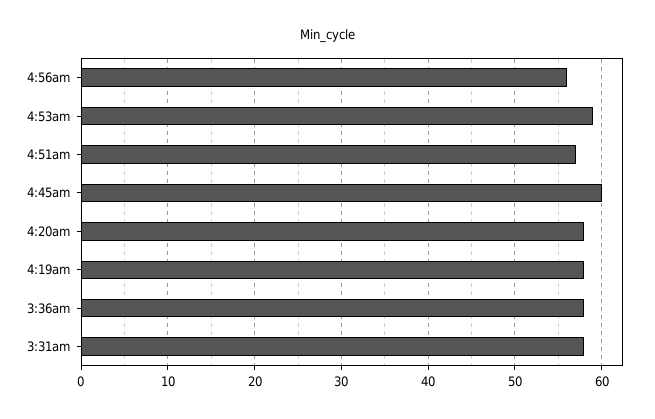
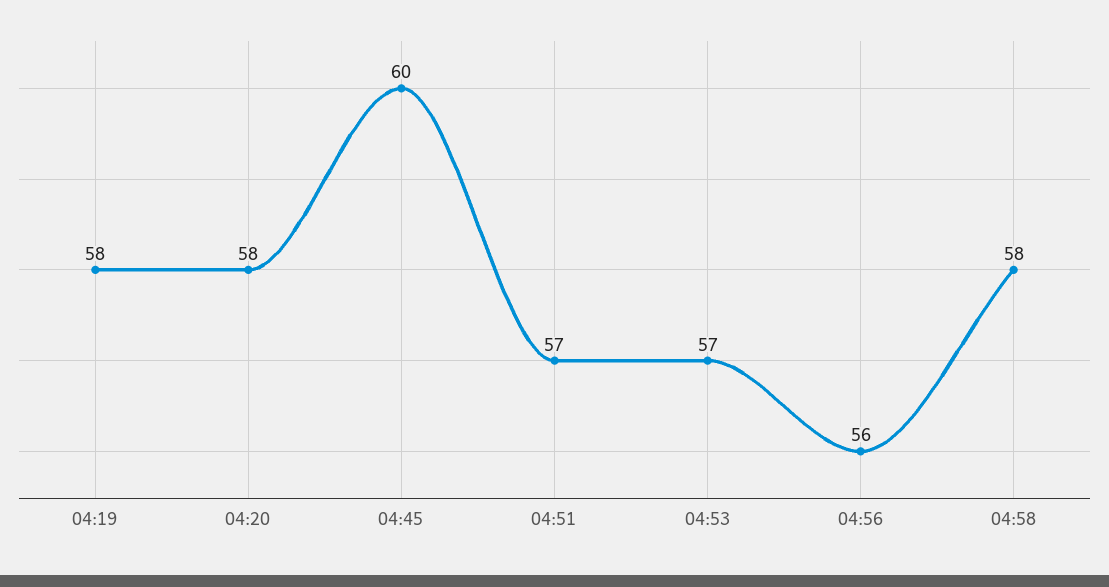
4:53am: 59 -> 57
3:36am: 58 -> none
3:31am: 58 -> none
04:58: none -> 58

